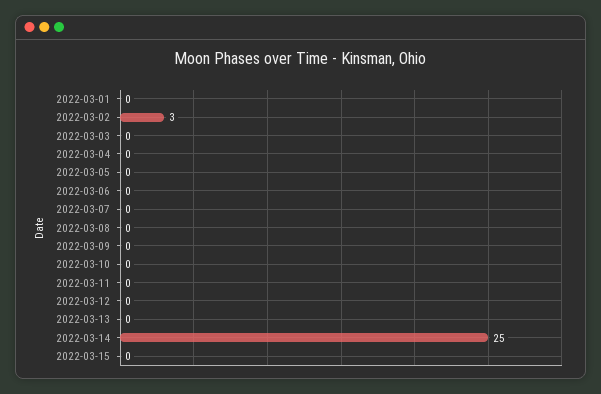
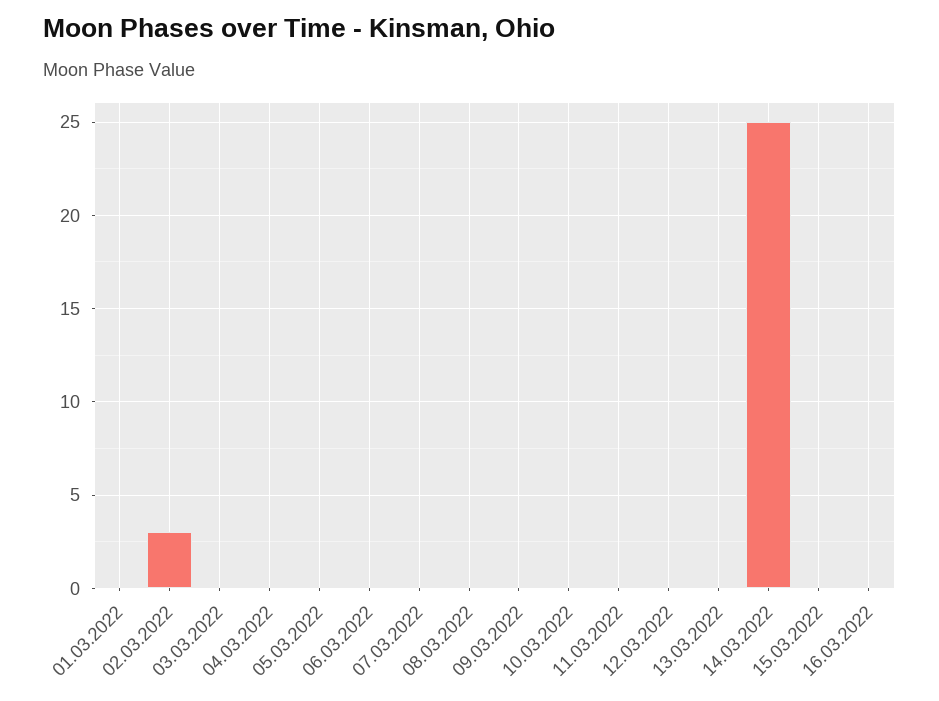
16.03.2022: none -> 0

